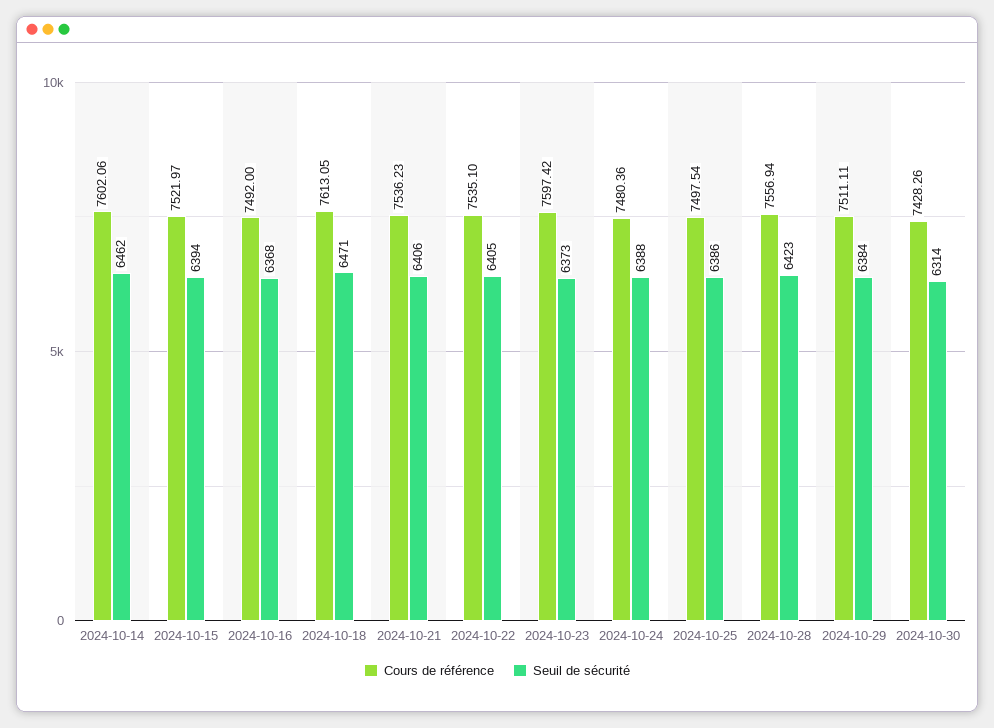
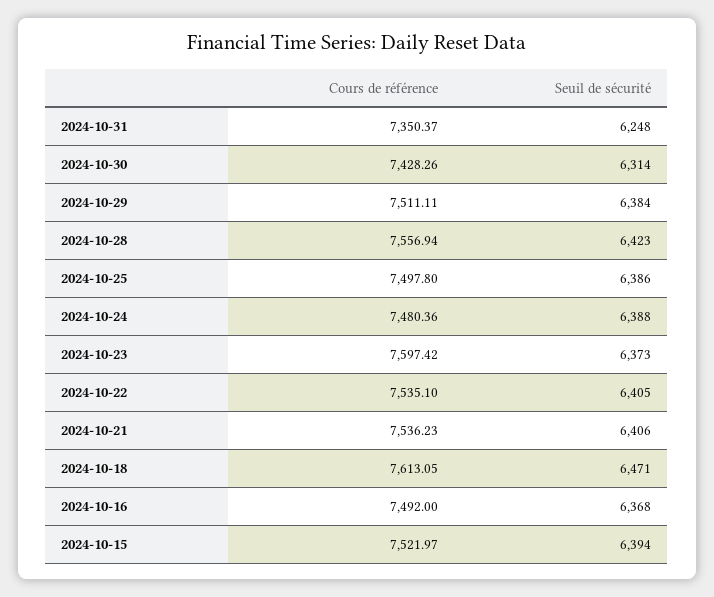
Cours de référence, 2024-10-14: 7602.06 -> none
Seuil de sécurité, 2024-10-14: 6462 -> none
Cours de référence, 2024-10-25: 7497.54 -> 7497.8
Cours de référence, 2024-10-31: none -> 7350.37
Seuil de sécurité, 2024-10-31: none -> 6248

